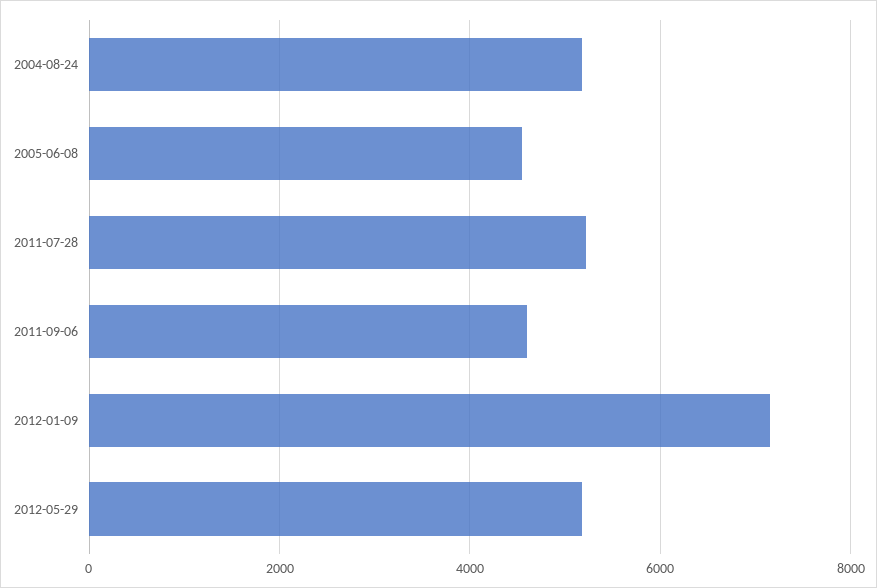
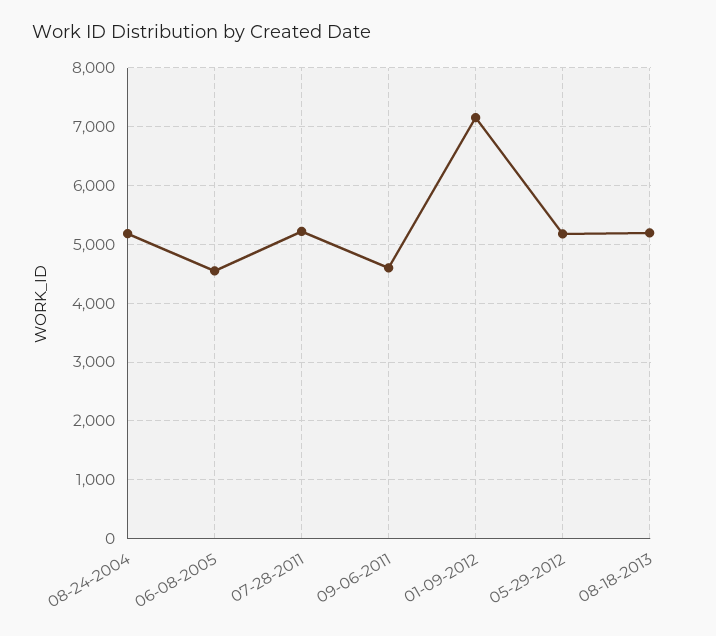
08-18-2013: none -> 5200

